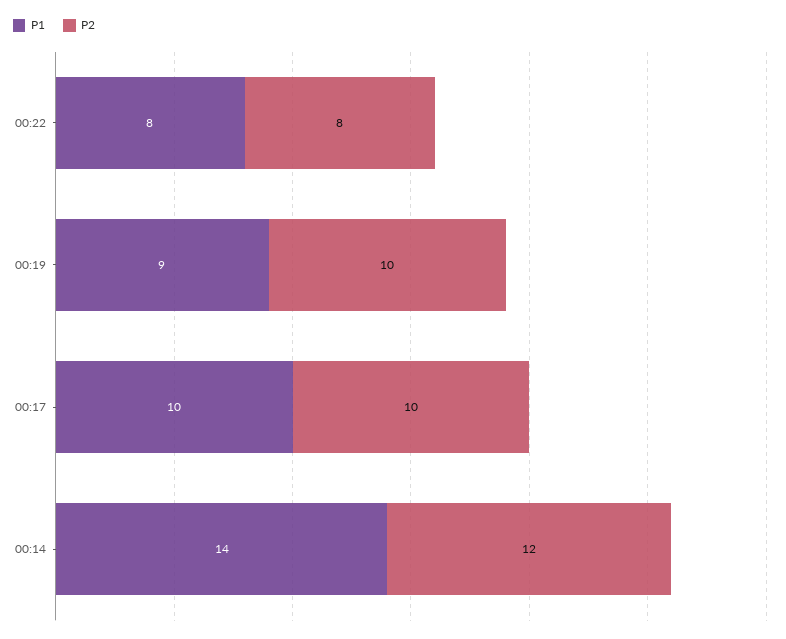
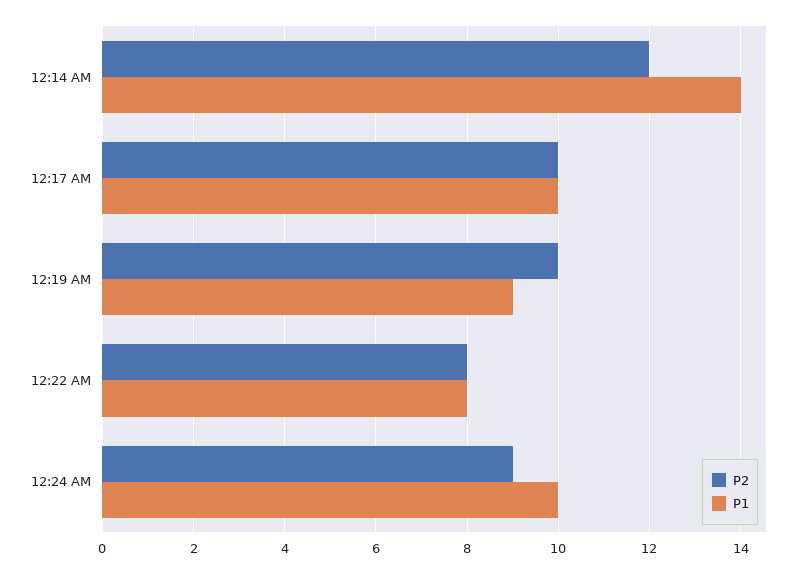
P2, 12:24 AM: none -> 9
P1, 12:24 AM: none -> 10

